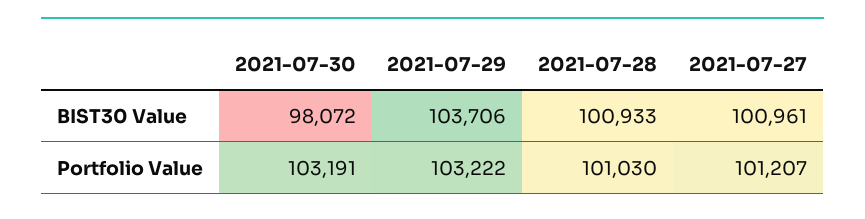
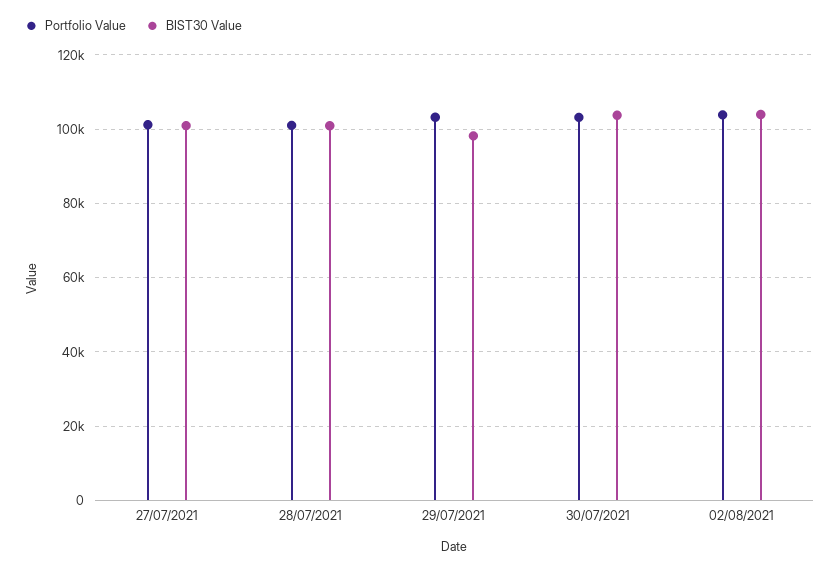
BIST30 Value, 2021-07-30: 98072 -> 104000
BIST30 Value, 2021-07-29: 103706 -> 98000
Portfolio Value, 02/08/2021: none -> 104000
BIST30 Value, 02/08/2021: none -> 104000

